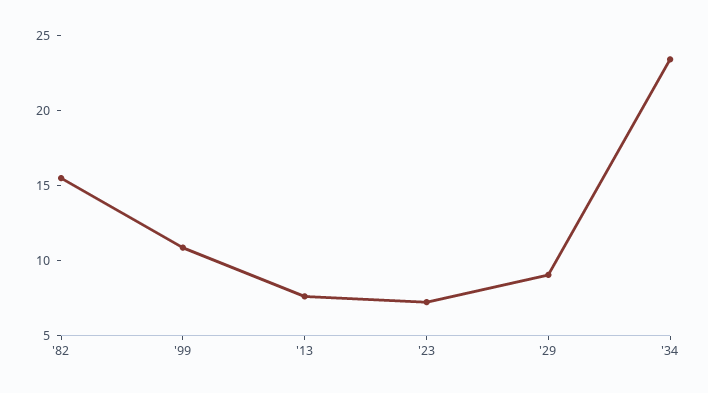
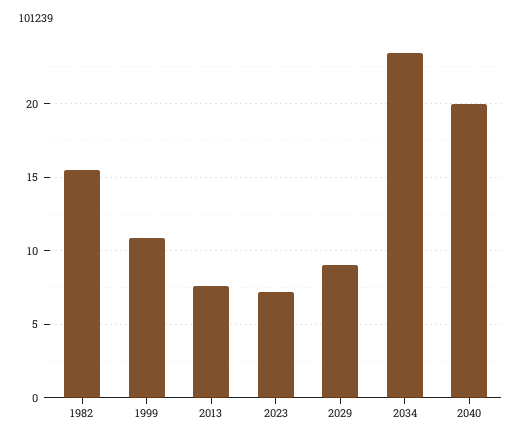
2040: none -> 20

